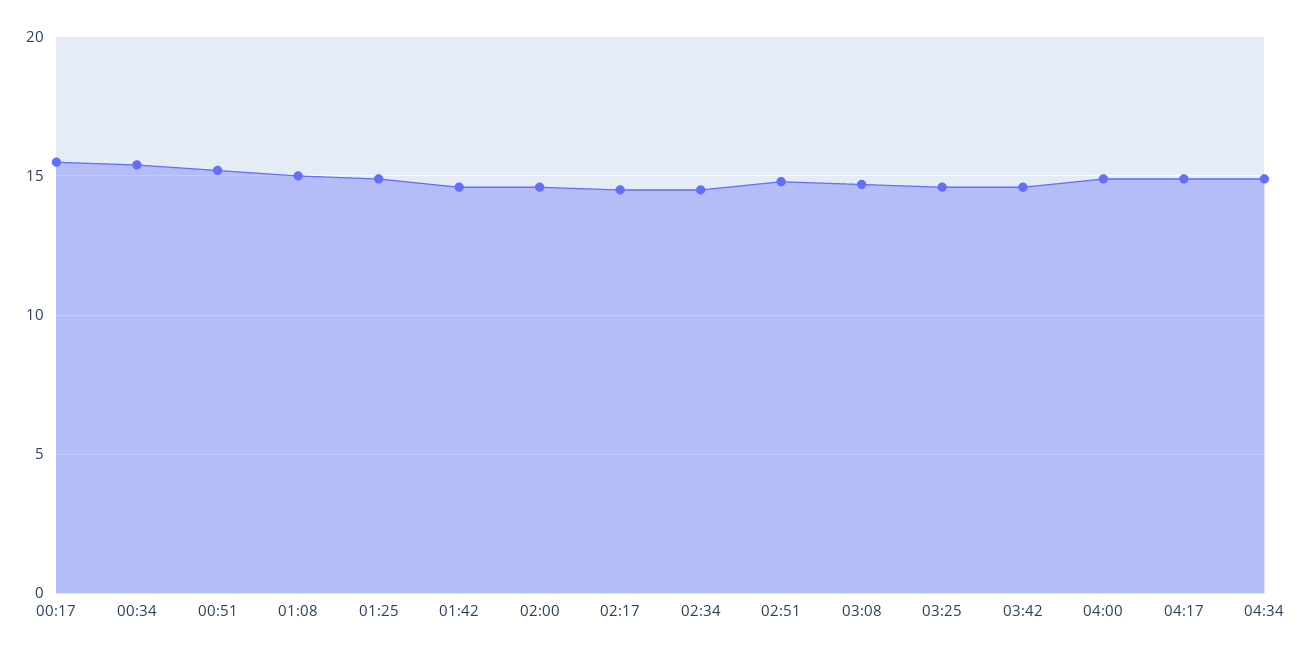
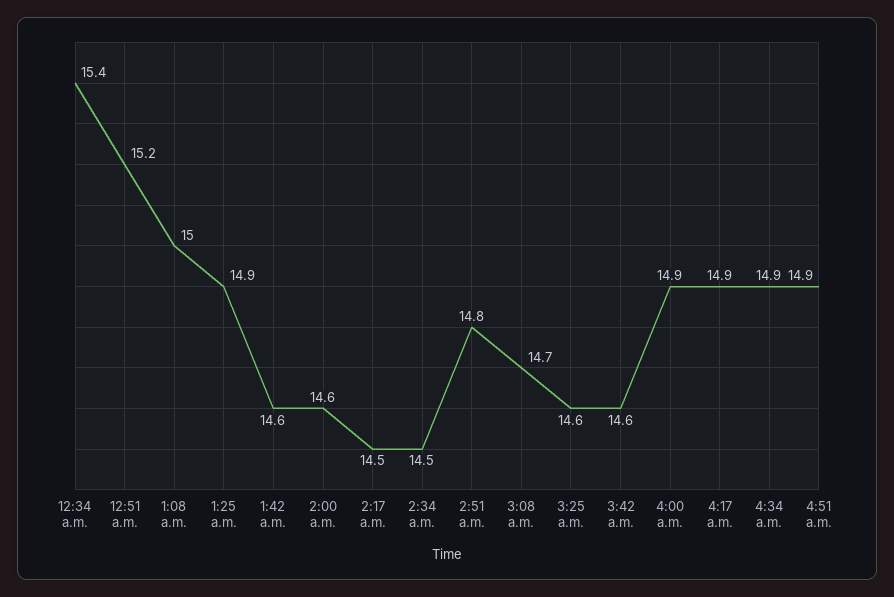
00:17: 15.5 -> none
4:51 a.m.: none -> 14.9

